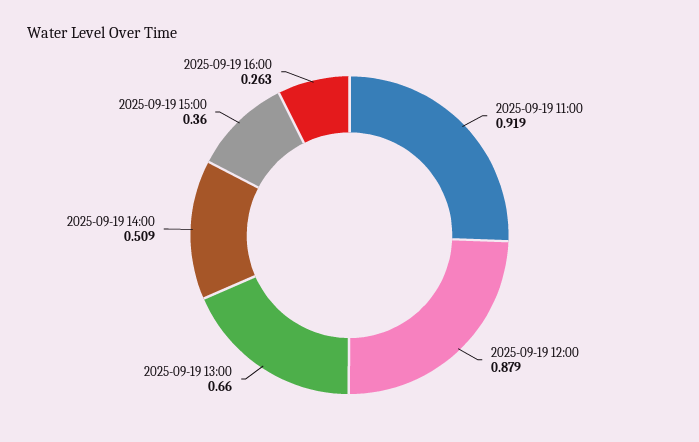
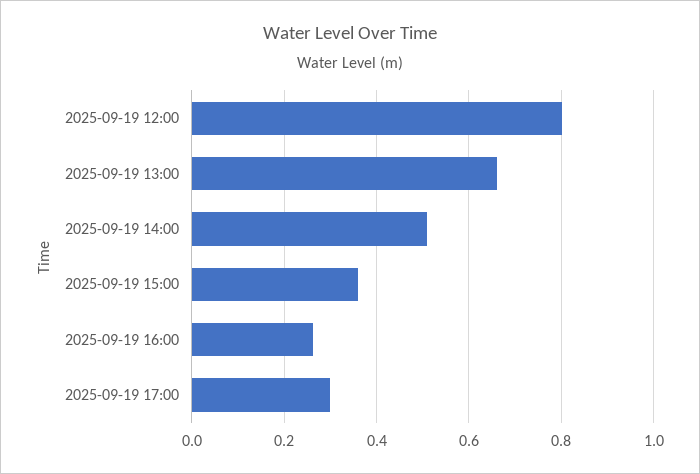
2025-09-19 11:00: 0.919 -> none
2025-09-19 12:00: 0.879 -> 0.8
2025-09-19 17:00: none -> 0.3

